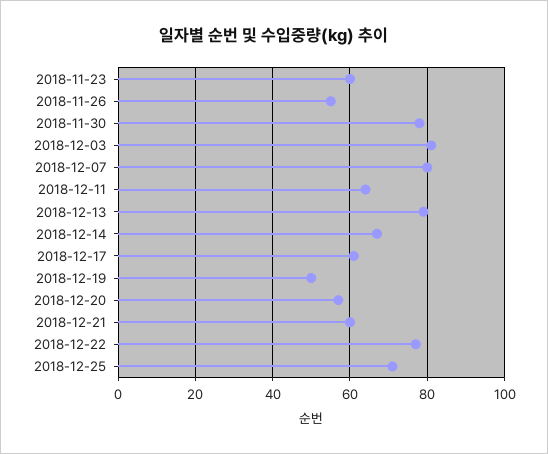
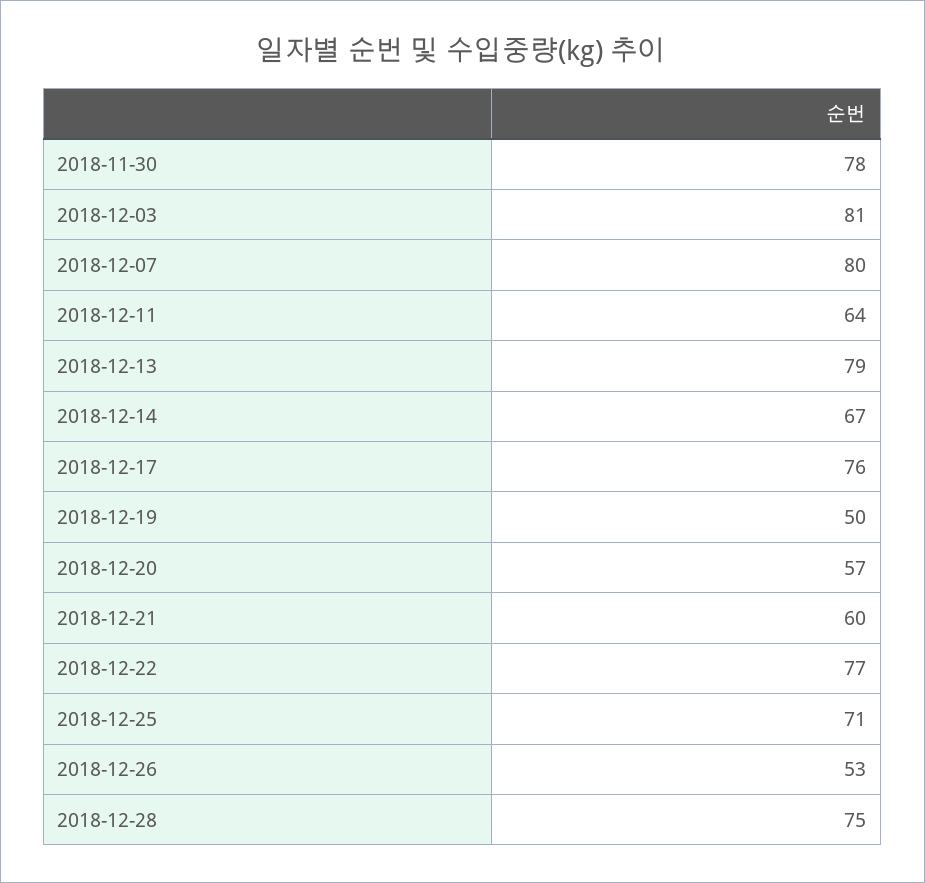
2018-11-23: 60 -> none
2018-11-26: 55 -> none
2018-12-17: 60 -> 76
2018-12-26: none -> 53
2018-12-28: none -> 75

